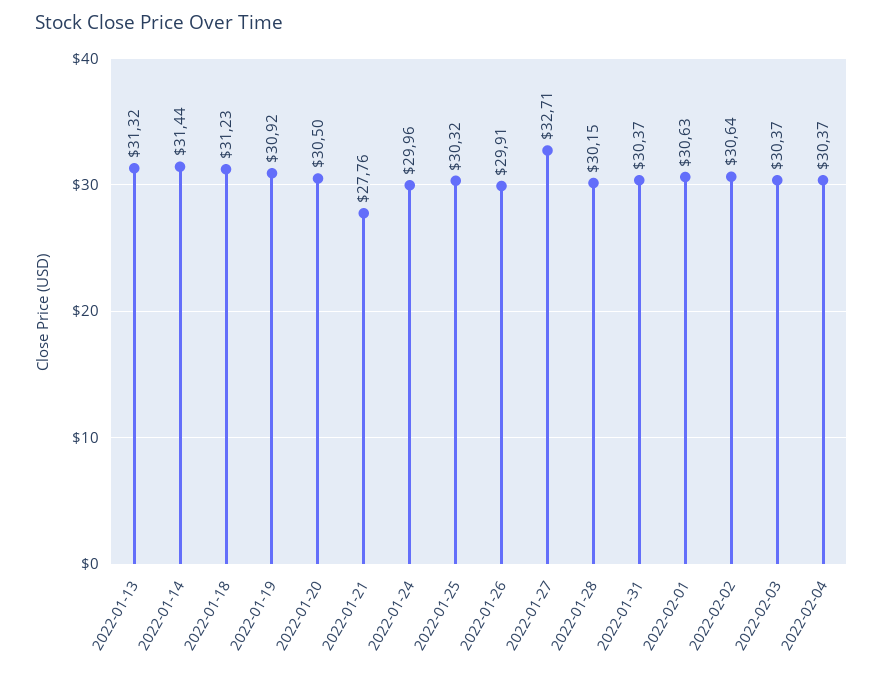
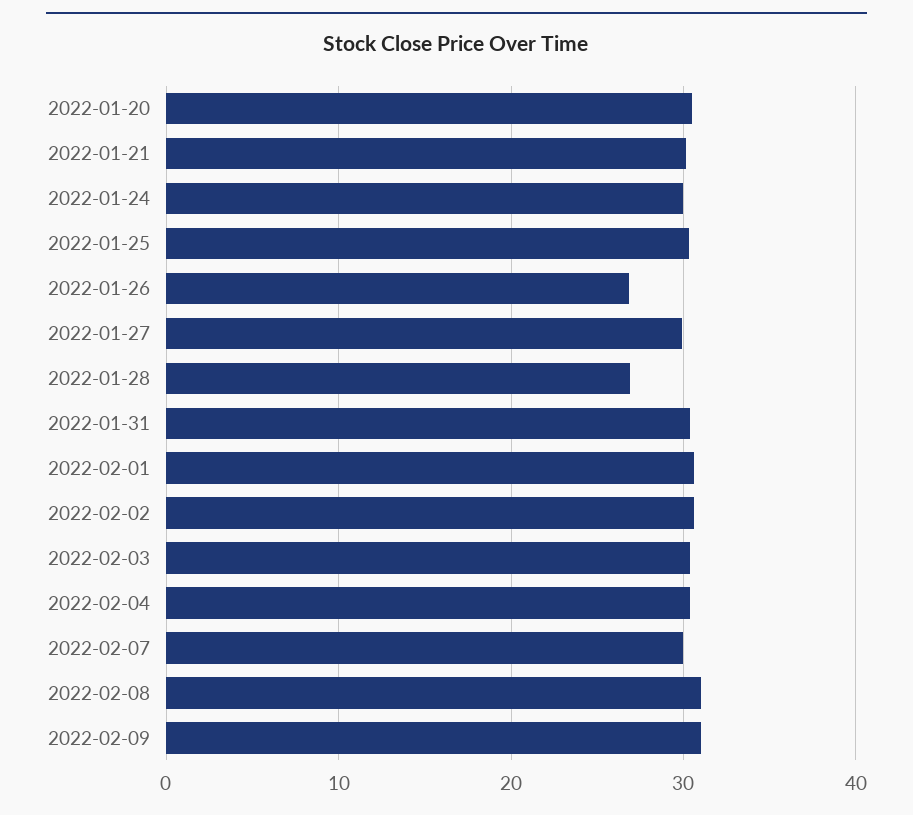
2022-01-13: 31.32 -> none
2022-01-14: 31.44 -> none
2022-01-18: 31.23 -> none
2022-01-19: 30.92 -> none
2022-01-21: 27.76 -> 30
2022-01-26: 29.91 -> 27
2022-01-27: 32.71 -> 30
2022-01-28: 30.15 -> 27
2022-02-07: none -> 30
2022-02-08: none -> 31
2022-02-09: none -> 31

